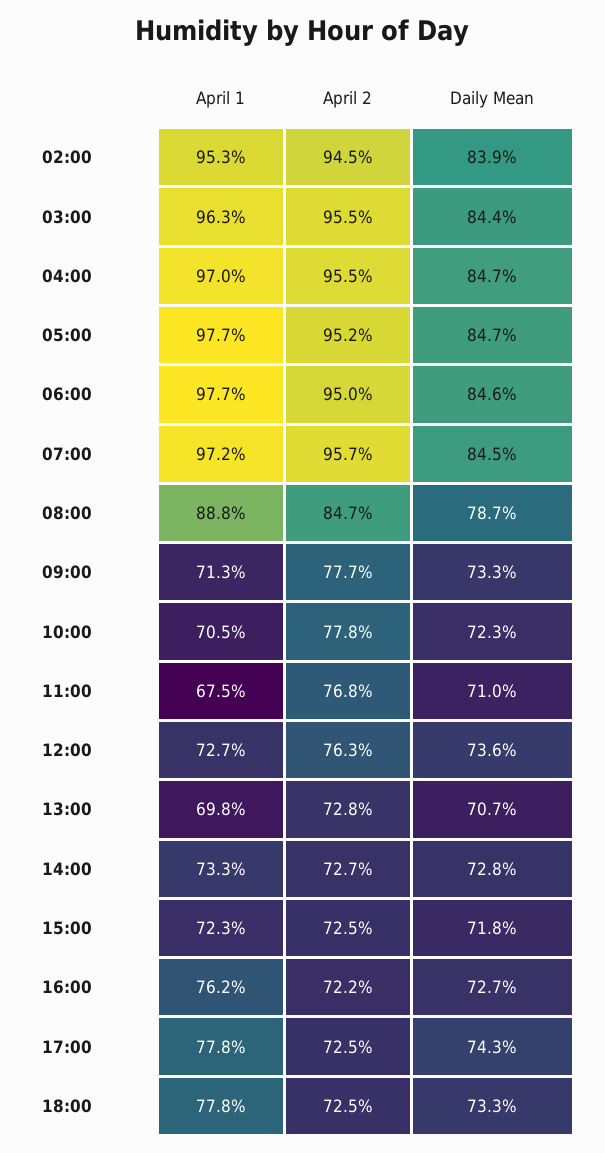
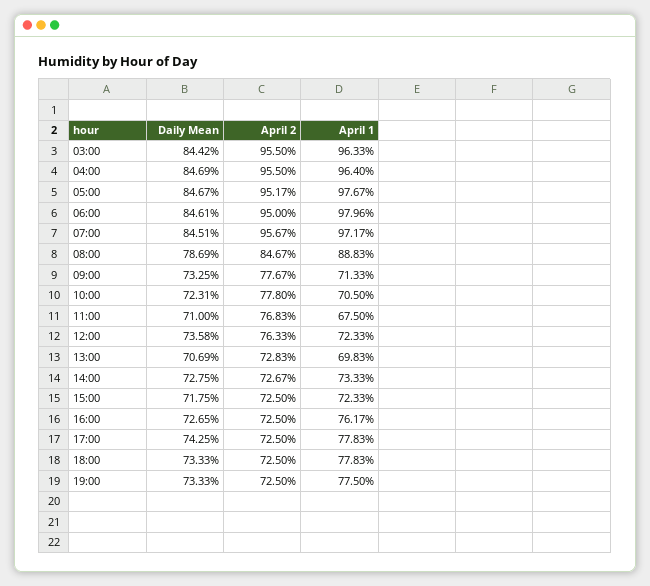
April 1, 02:00: 95.3 -> none
April 2, 02:00: 94.5 -> none
Daily Mean, 02:00: 83.9 -> none
April 1, 04:00: 97 -> 96.4
April 1, 06:00: 97.7 -> 97.96
April 1, 12:00: 72.7 -> 72.33
April 2, 16:00: 72.2 -> 72.5
Daily Mean, 19:00: none -> 73.33
April 2, 19:00: none -> 72.5
April 1, 19:00: none -> 77.5

